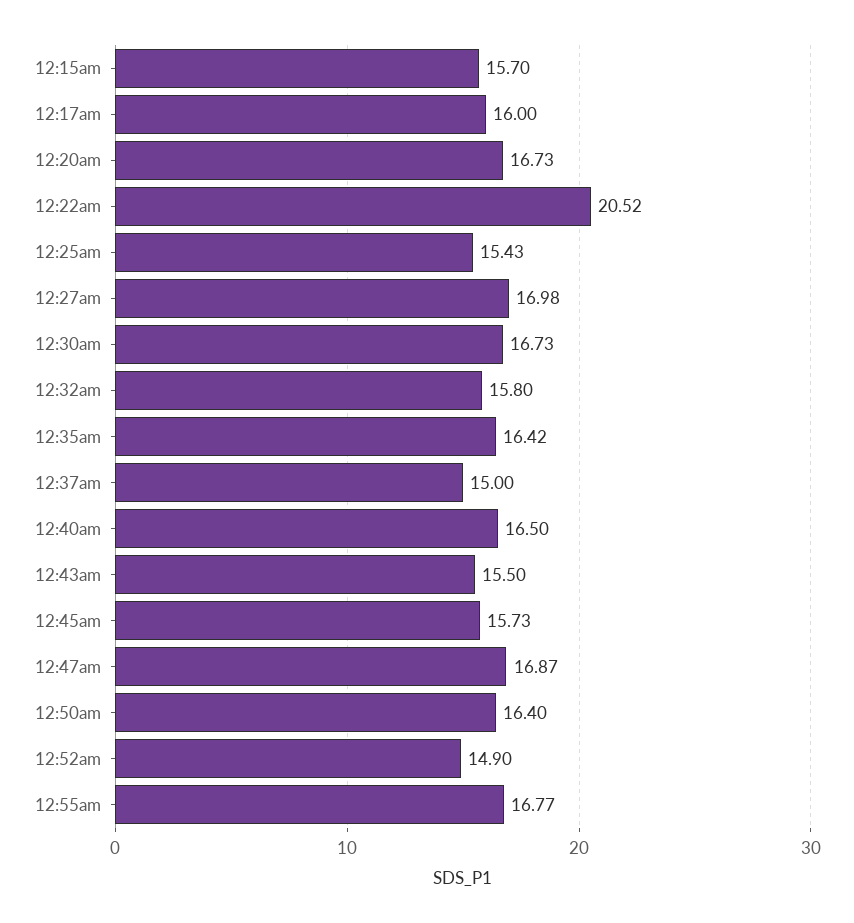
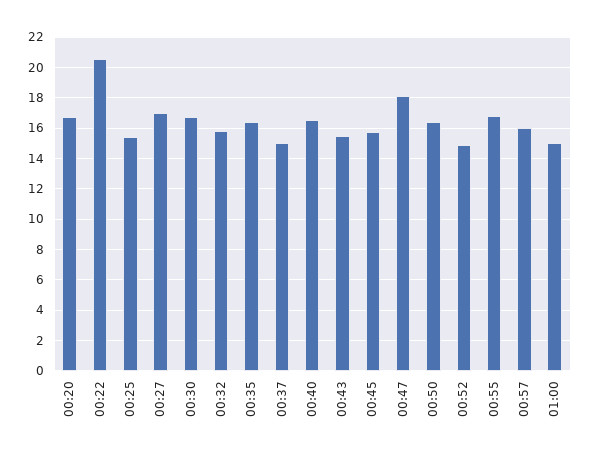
12:15am: 15.7 -> none
12:17am: 16 -> none
12:47am: 16.87 -> 18
00:57: none -> 16
01:00: none -> 15

